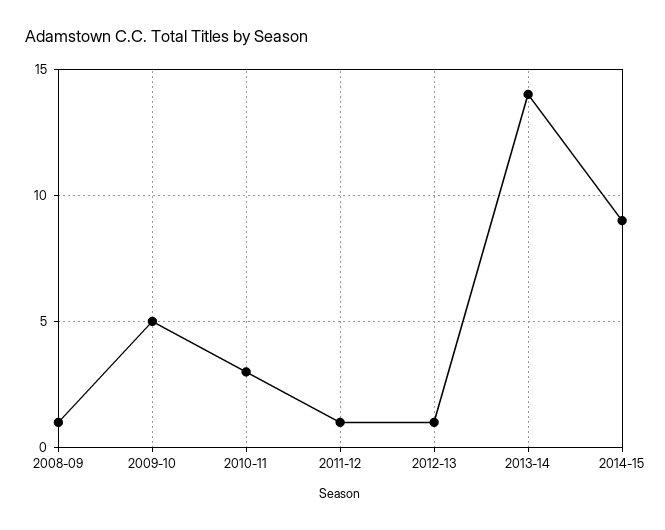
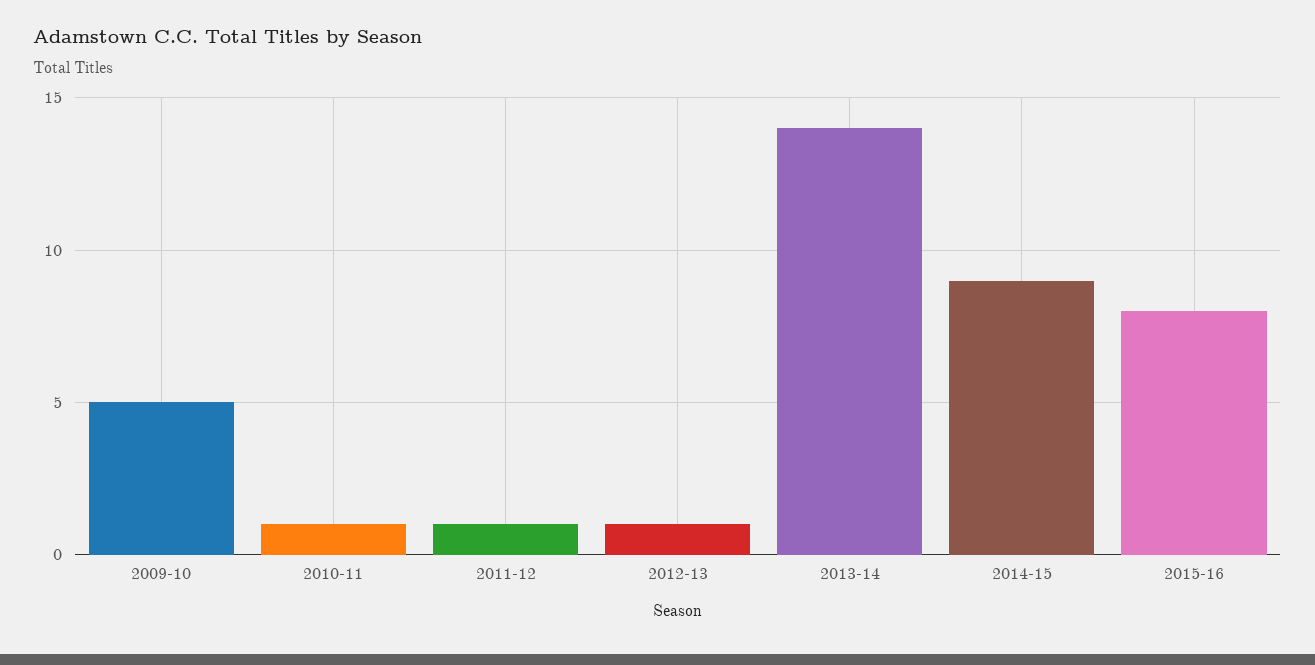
2008-09: 1 -> none
2010-11: 3 -> 1
2015-16: none -> 8

